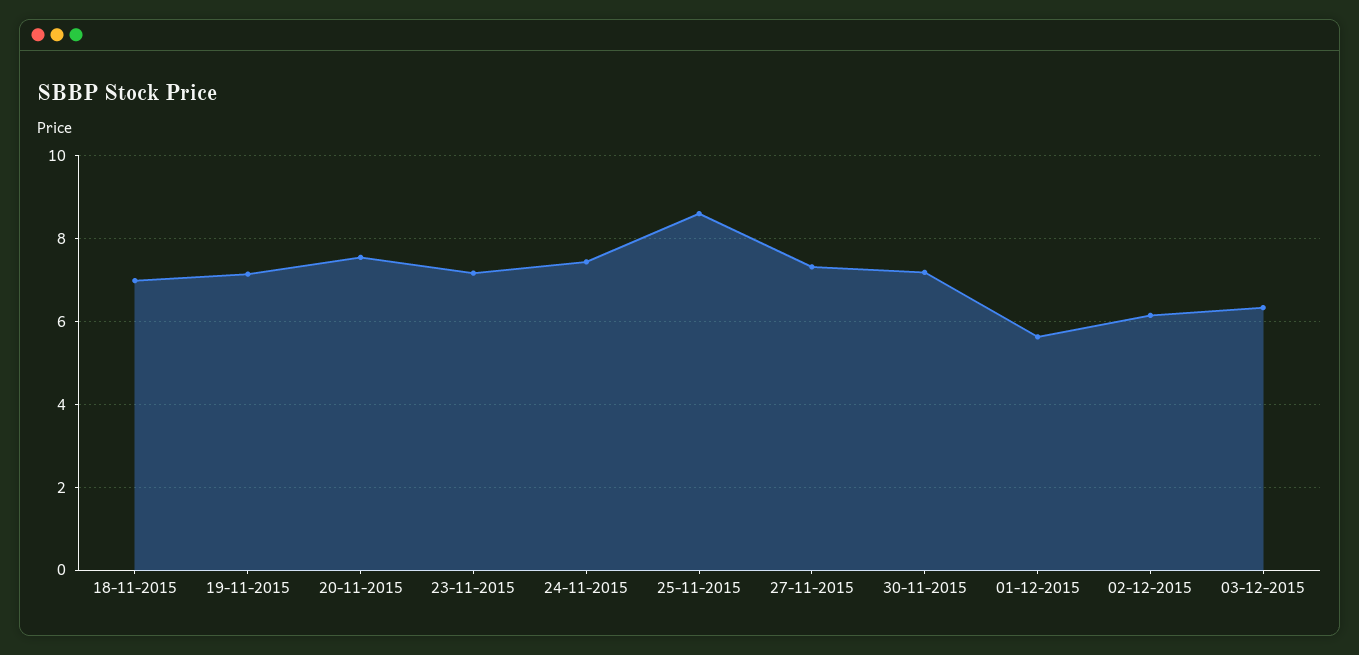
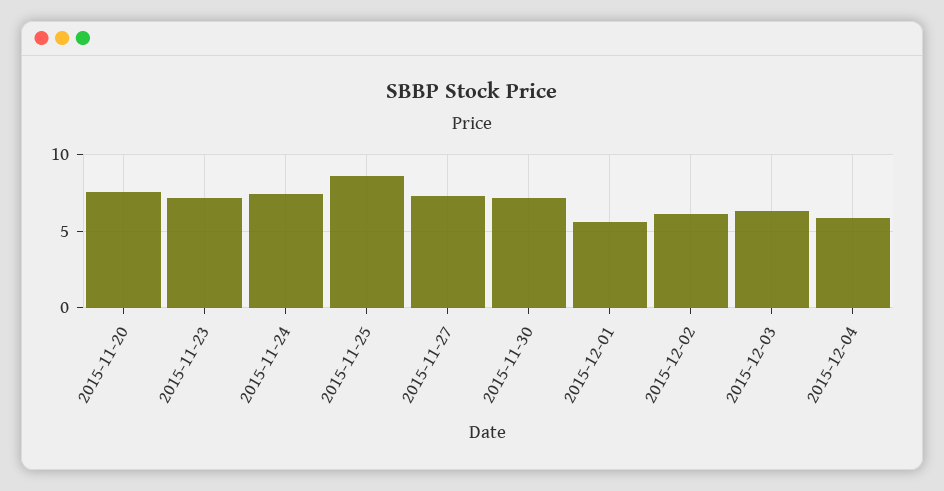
18-11-2015: 7 -> none
19-11-2015: 7.2 -> none
2015-12-04: none -> 6

